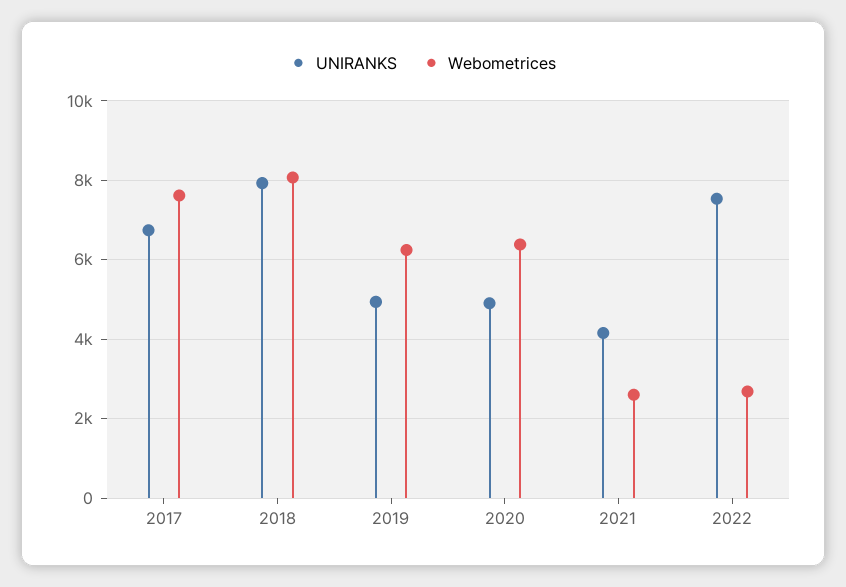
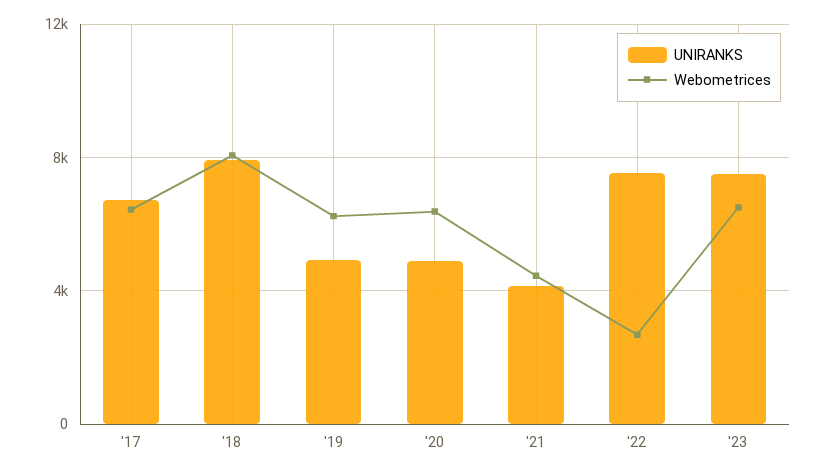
Webometrices, 2017: 7600 -> 6500
Webometrices, 2021: 2600 -> 4500
UNIRANKS, '23: none -> 7500
Webometrices, '23: none -> 6500

